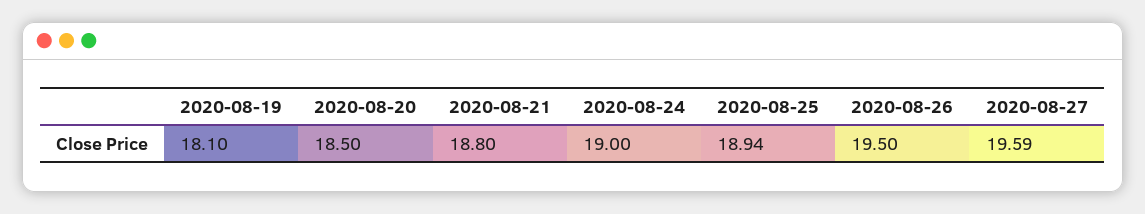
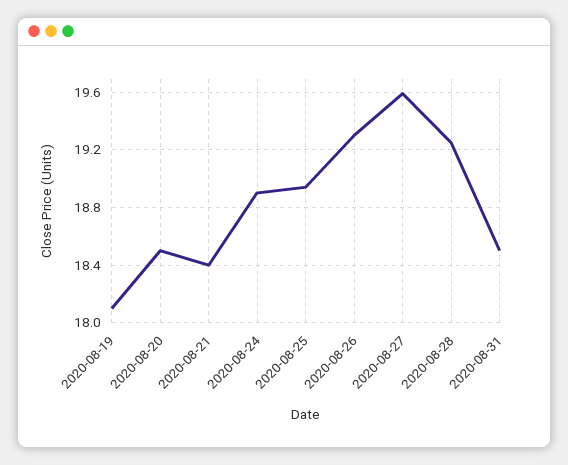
2020-08-21: 18.8 -> 18.4
2020-08-24: 19 -> 18.9
2020-08-26: 19.5 -> 19.3
2020-08-28: none -> 19.25
2020-08-31: none -> 18.5

